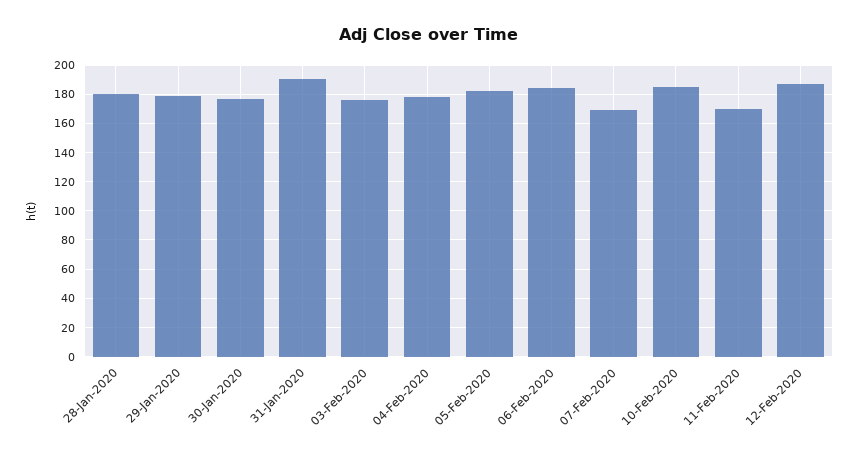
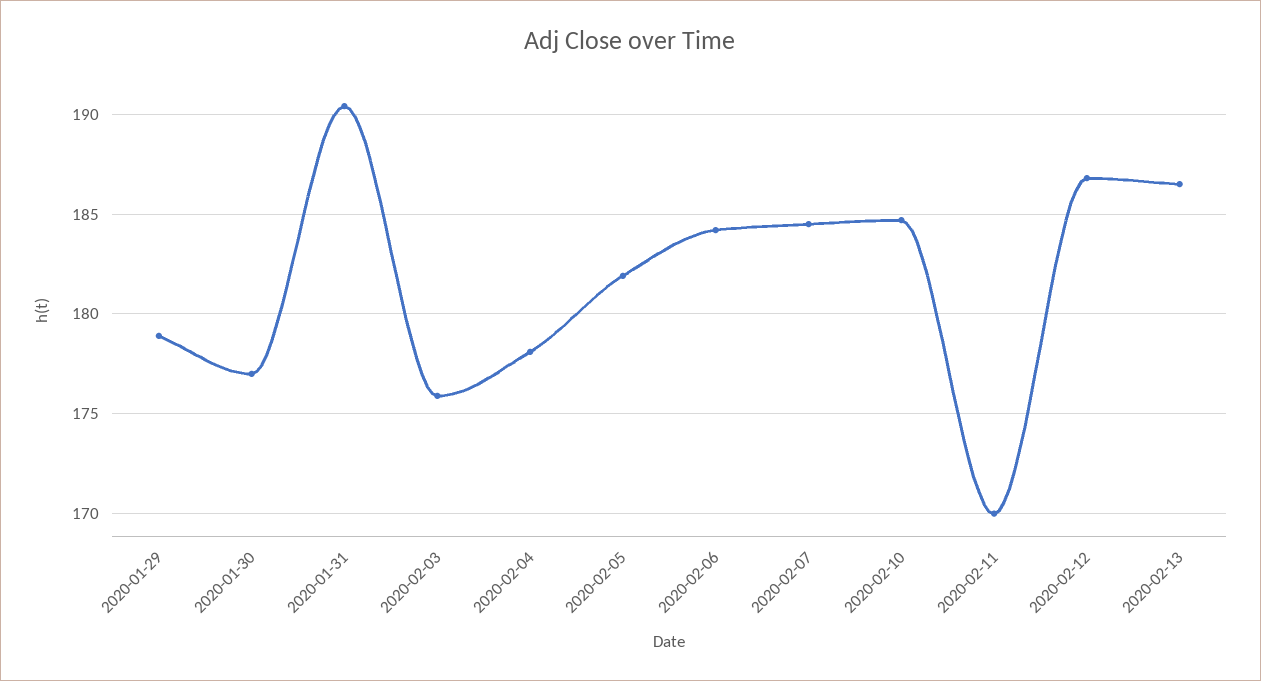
28-Jan-2020: 180 -> none
07-Feb-2020: 170 -> 184.5
2020-02-13: none -> 186.5

